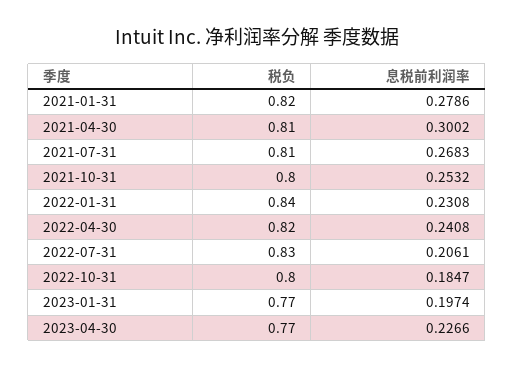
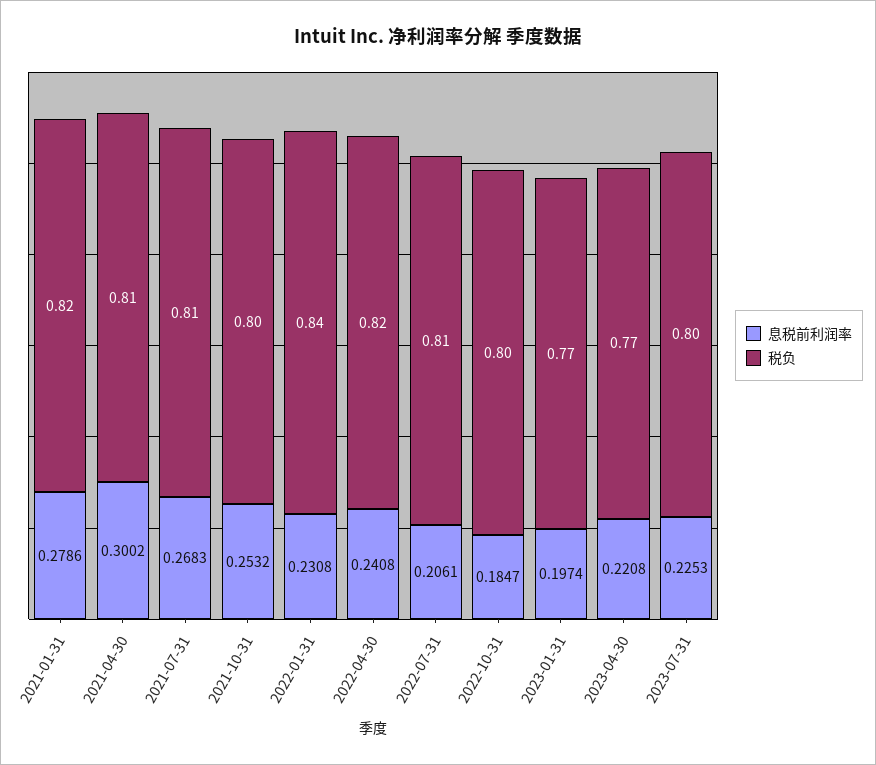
税负, 2022-07-31: 0.83 -> 0.81
息税前利润率, 2023-04-30: 0.2266 -> 0.2208
息税前利润率, 2023-07-31: none -> 0.2253
税负, 2023-07-31: none -> 0.8

